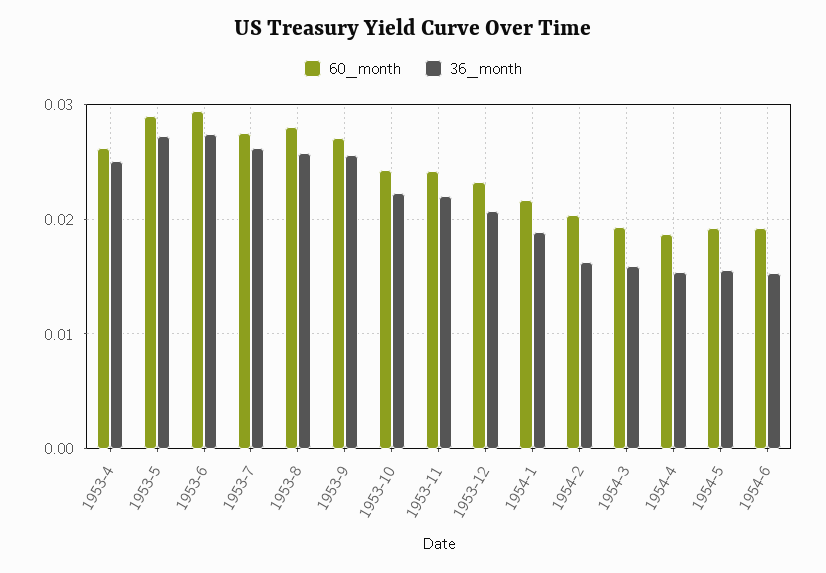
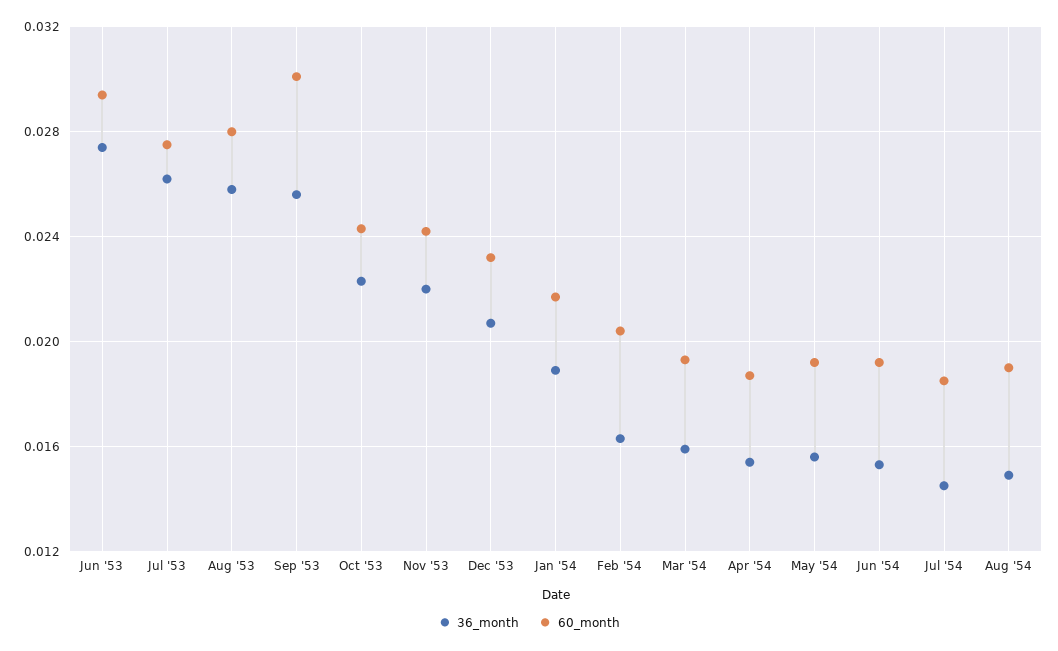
60_month, 1953-4: 0.026 -> none
36_month, 1953-4: 0.025 -> none
60_month, 1953-5: 0.029 -> none
36_month, 1953-5: 0.027 -> none
60_month, 1953-9: 0.027 -> 0.03
36_month, Jul '54: none -> 0.0145
60_month, Jul '54: none -> 0.0185
36_month, Aug '54: none -> 0.015
60_month, Aug '54: none -> 0.019

